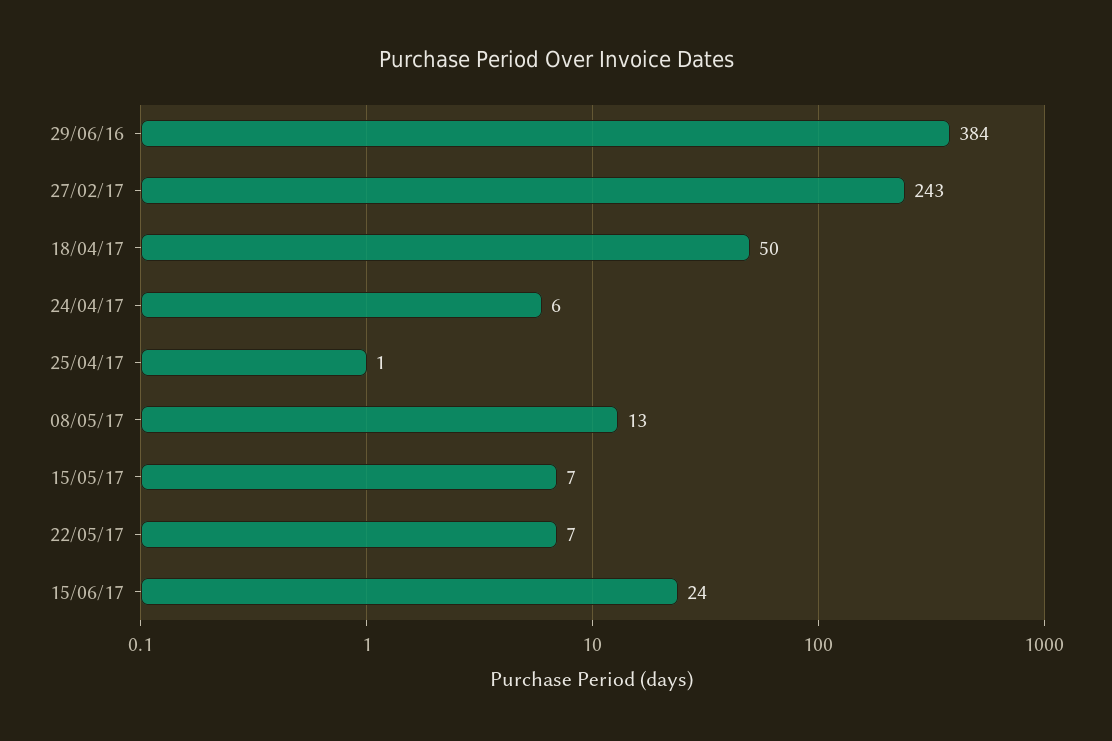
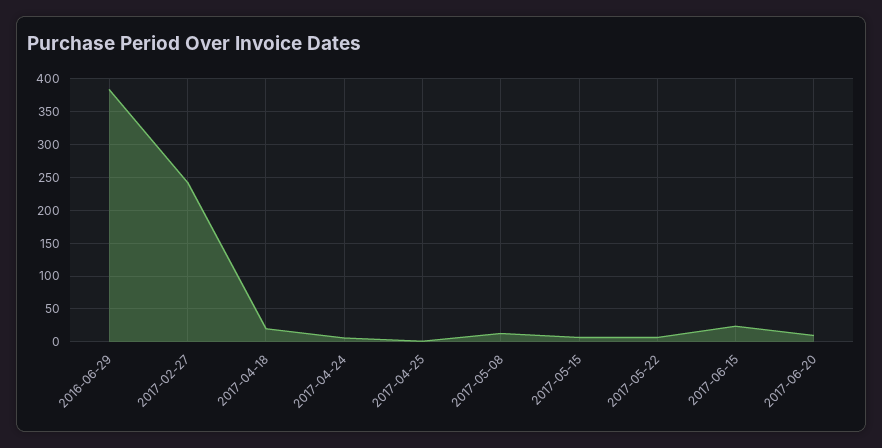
18/04/17: 50 -> 20
2017-06-20: none -> 10

